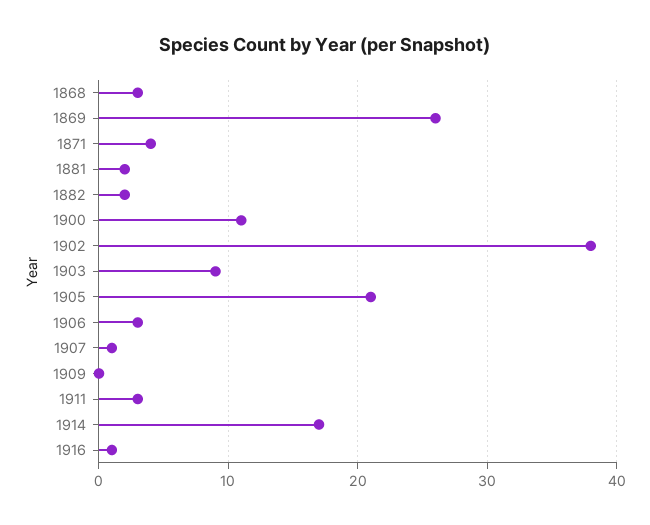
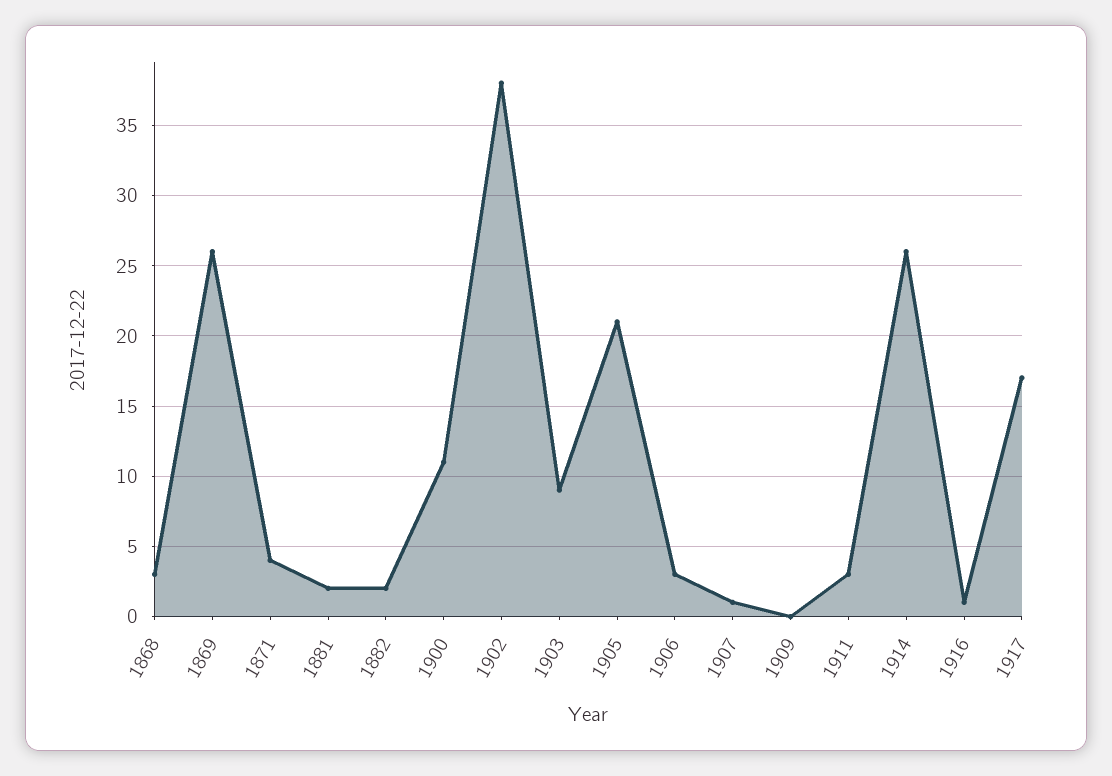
1914: 17 -> 26
1917: none -> 17

